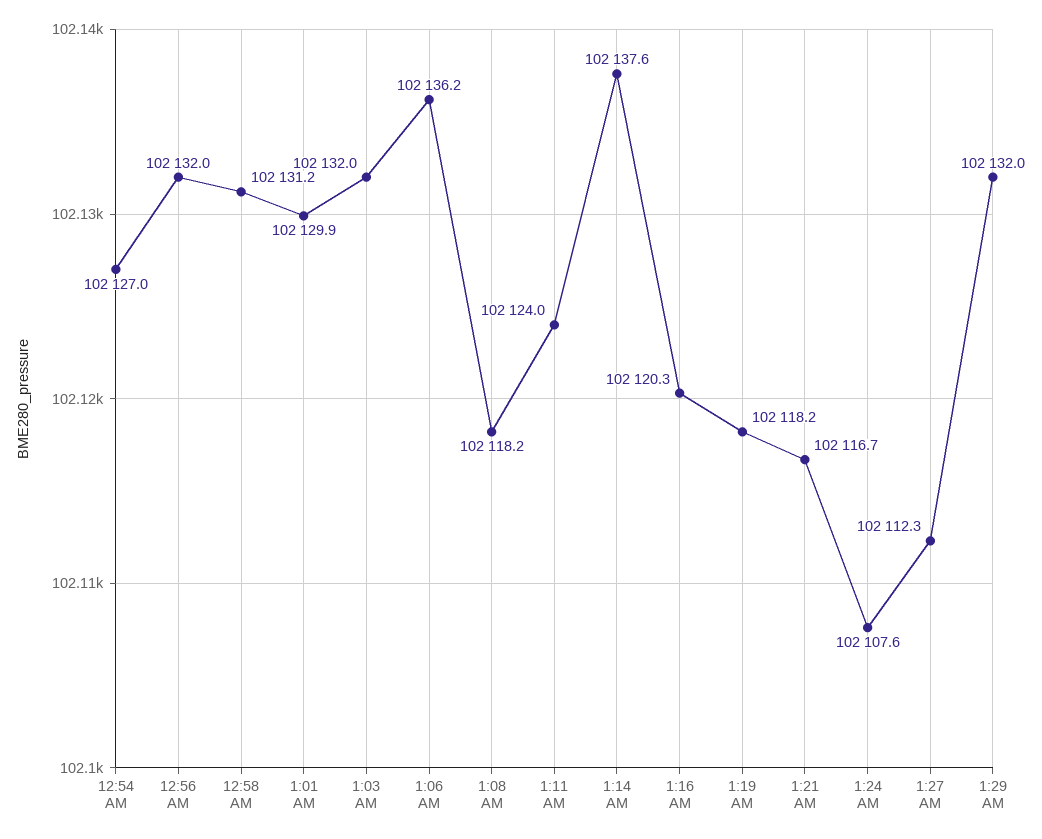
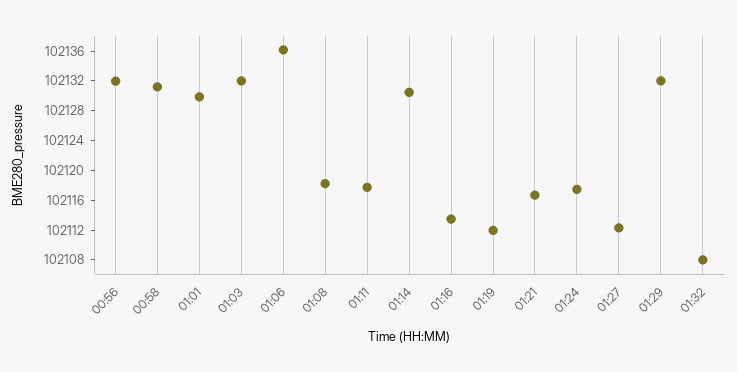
12:54 AM: 102127 -> none
1:11 AM: 102124 -> 102118
1:14 AM: 102137.6 -> 102130
1:16 AM: 102120.3 -> 102114
1:19 AM: 102118.2 -> 102112
1:24 AM: 102107.6 -> 102118
01:32: none -> 102108

